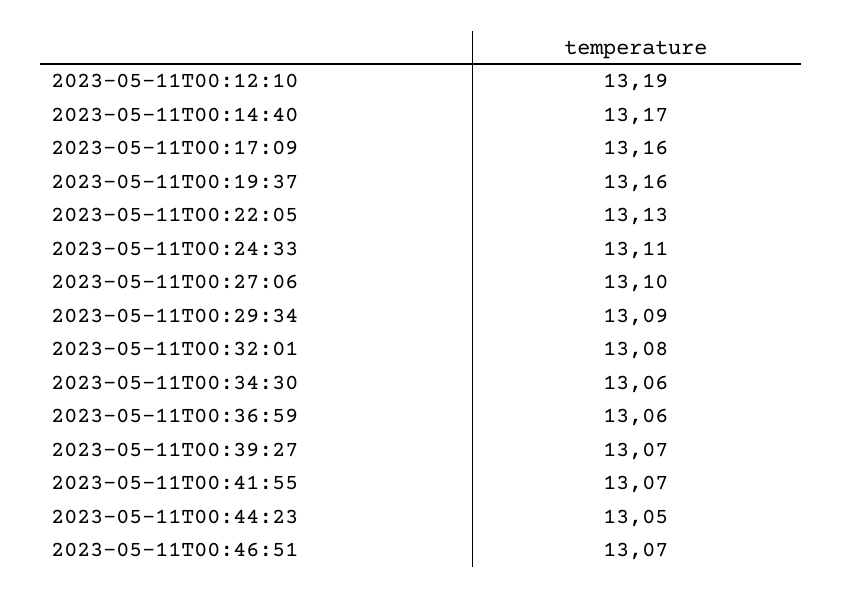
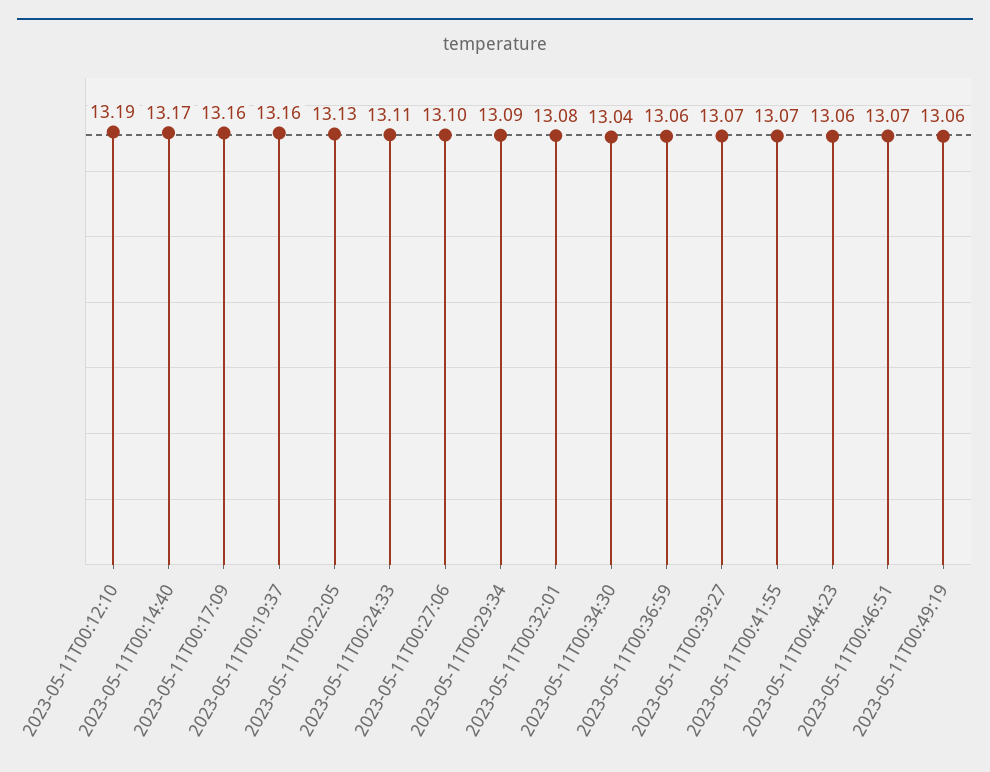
2023-05-11T00:34:30: 13.06 -> 13.04
2023-05-11T00:44:23: 13.05 -> 13.06
2023-05-11T00:49:19: none -> 13.06

